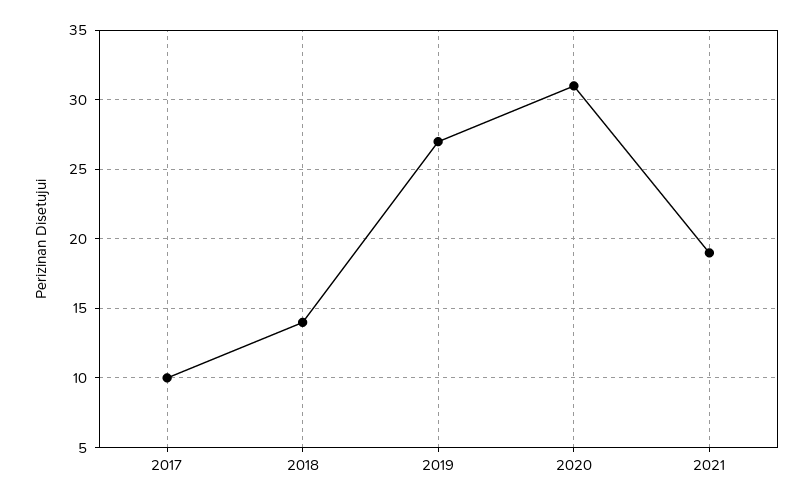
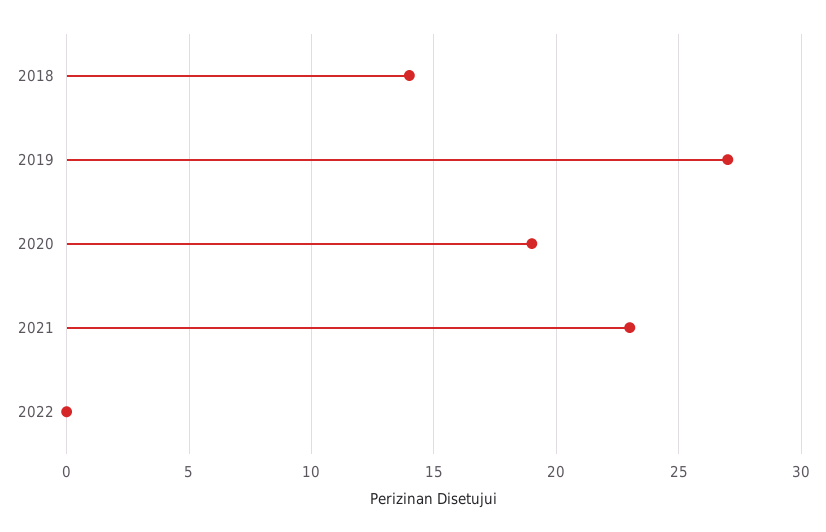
2017: 10 -> none
2020: 31 -> 19
2021: 19 -> 23
2022: none -> 0

